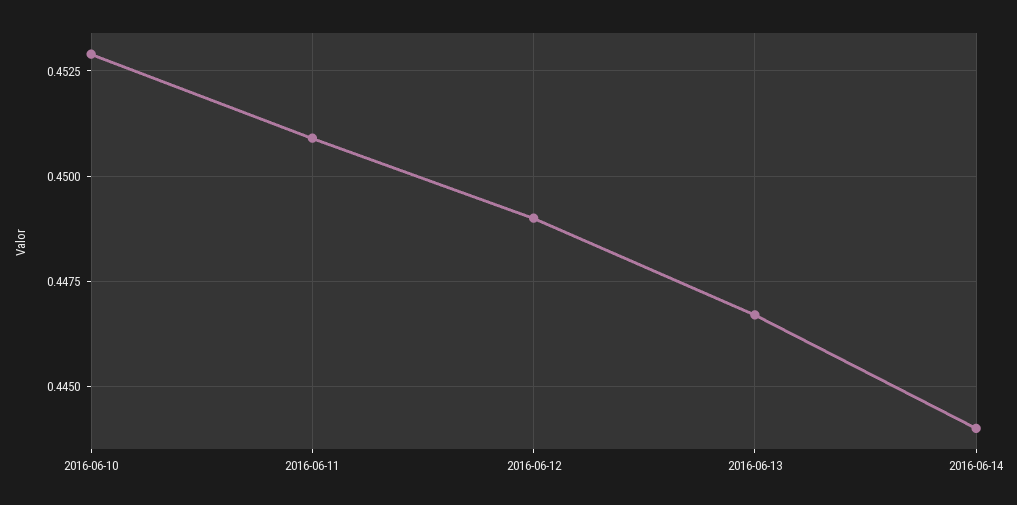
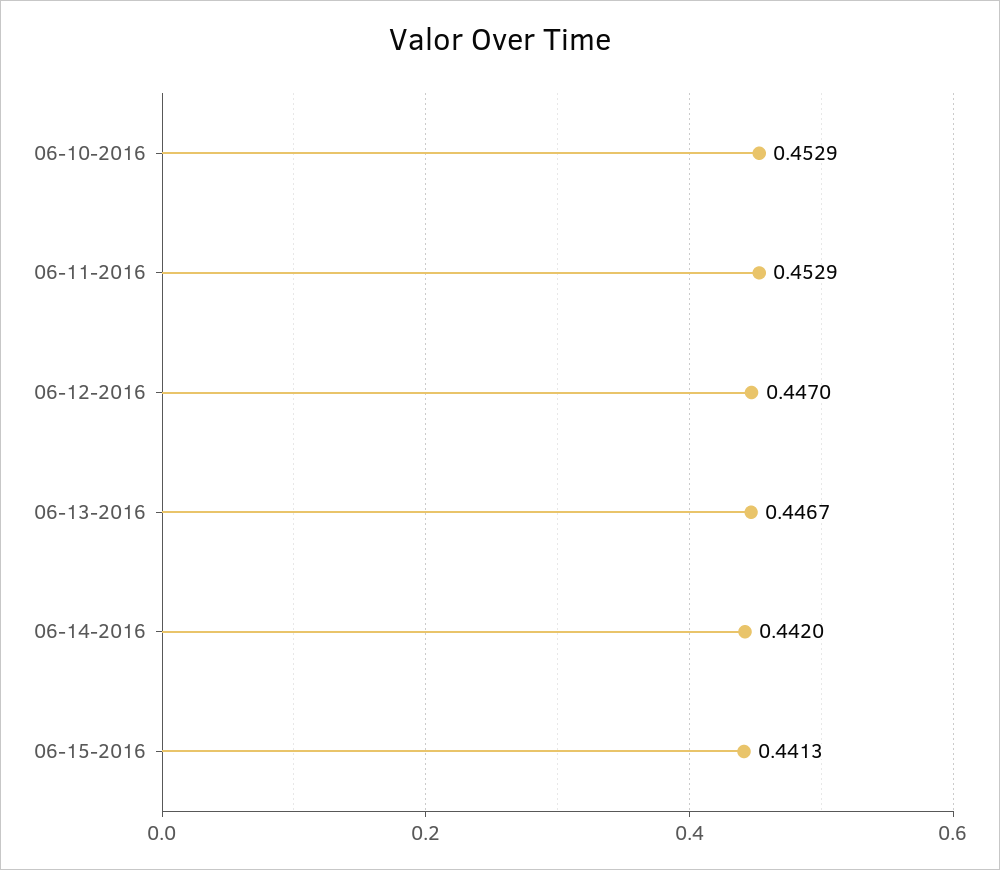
2016-06-11: 0.451 -> 0.4529
2016-06-12: 0.449 -> 0.447
2016-06-14: 0.444 -> 0.442
06-15-2016: none -> 0.4413

